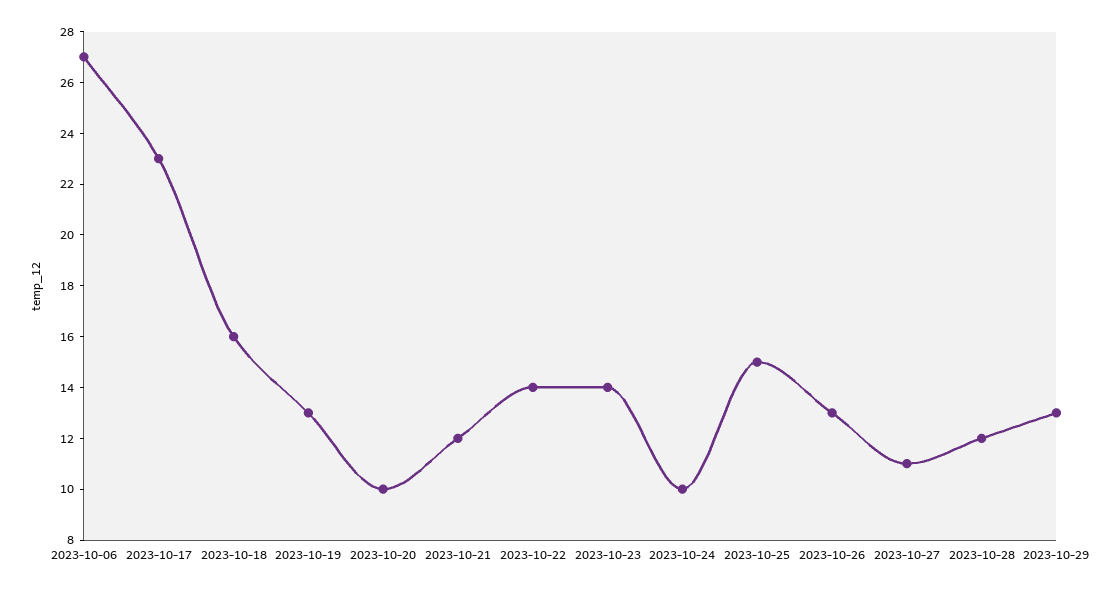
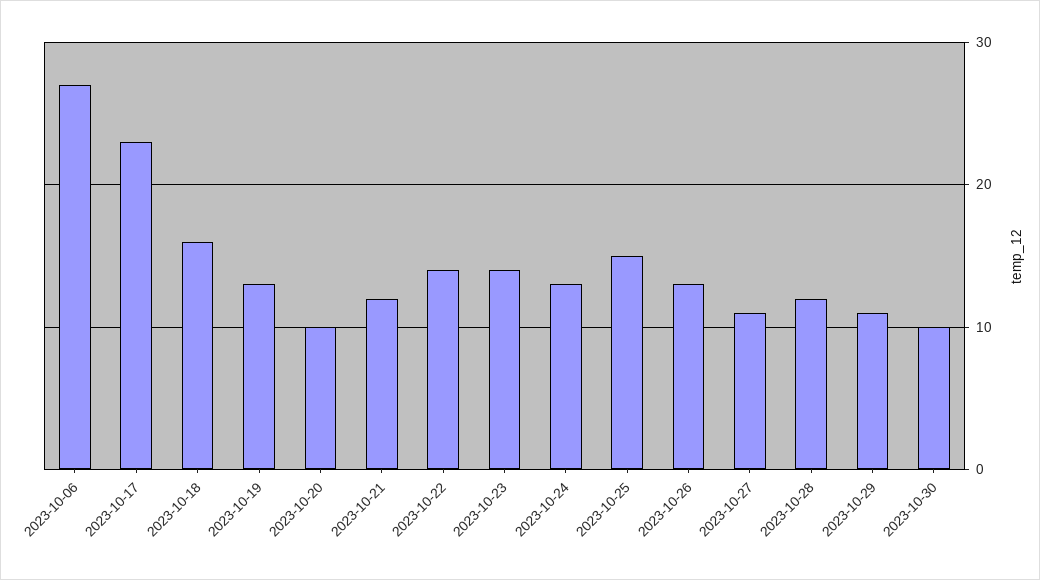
2023-10-24: 10 -> 13
2023-10-29: 13 -> 11
2023-10-30: none -> 10

